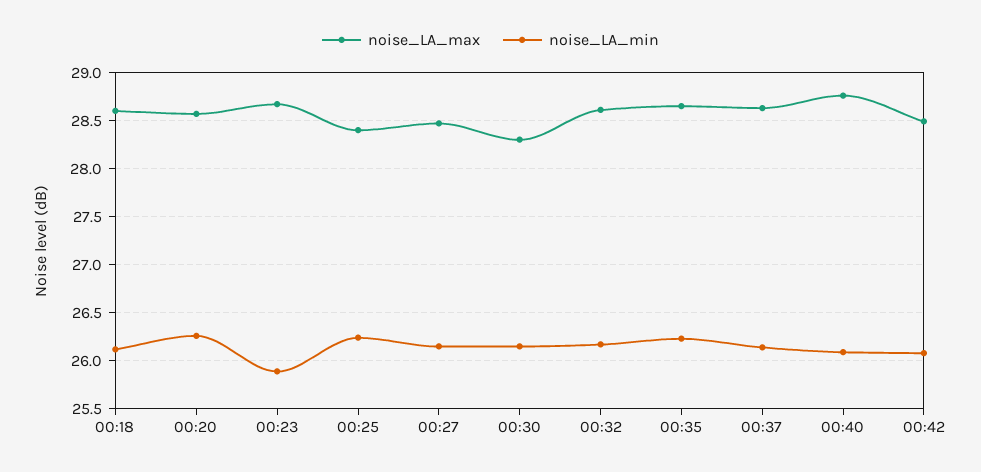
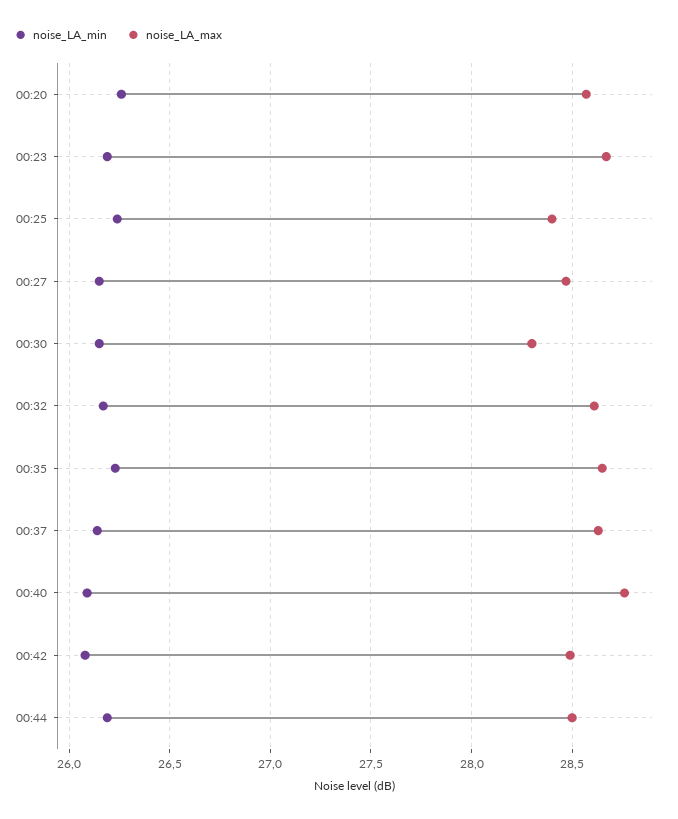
noise_LA_max, 00:18: 28.6 -> none
noise_LA_min, 00:18: 26.1 -> none
noise_LA_min, 00:23: 25.9 -> 26.2
noise_LA_min, 00:44: none -> 26.2
noise_LA_max, 00:44: none -> 28.5

